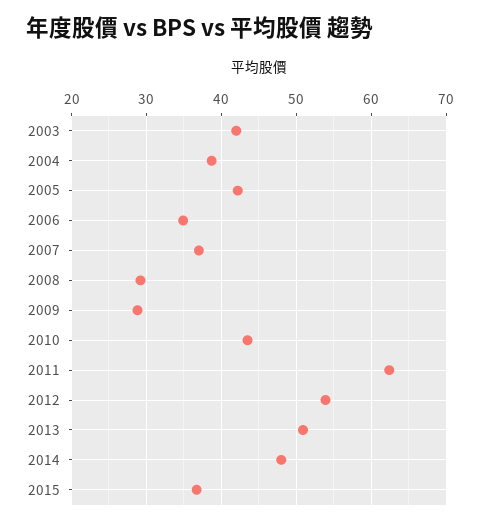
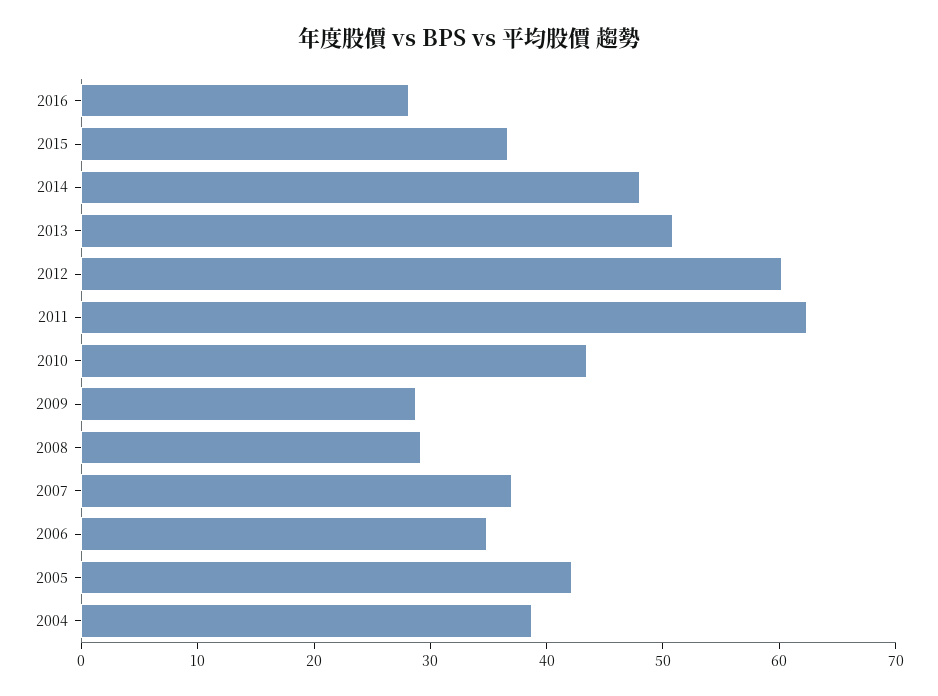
2003: 42 -> none
2012: 54 -> 60
2016: none -> 28

